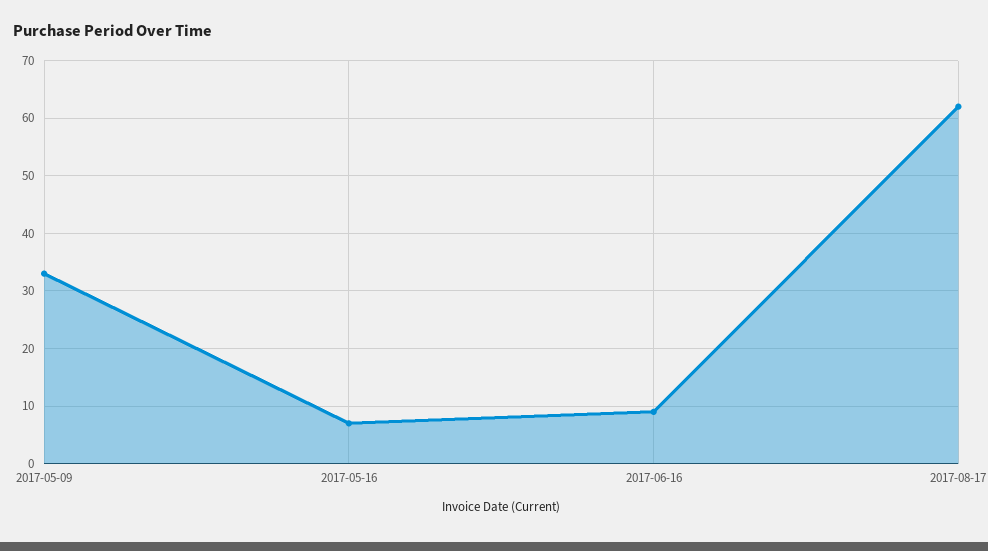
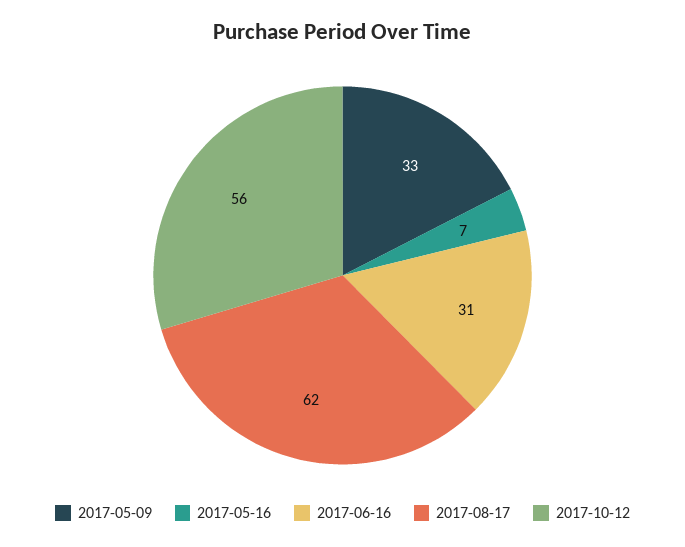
2017-06-16: 10 -> 31
2017-10-12: none -> 56

